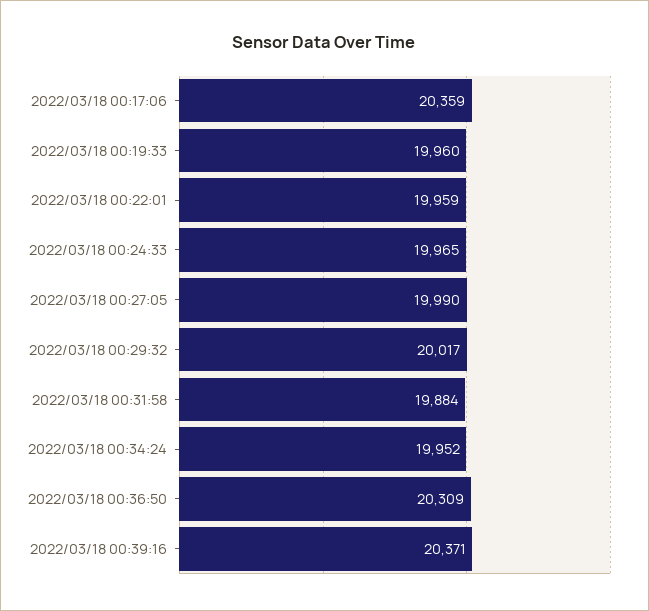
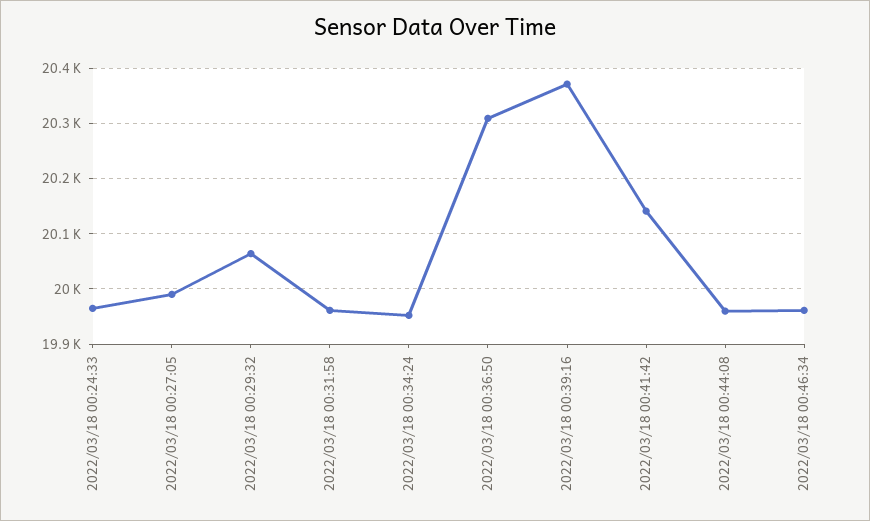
2022/03/18 00:17:06: 20359 -> none
2022/03/18 00:19:33: 19960 -> none
2022/03/18 00:22:01: 19959 -> none
2022/03/18 00:29:32: 20017 -> 20060
2022/03/18 00:31:58: 19884 -> 19960
2022/03/18 00:41:42: none -> 20140
2022/03/18 00:44:08: none -> 19960
2022/03/18 00:46:34: none -> 19960

